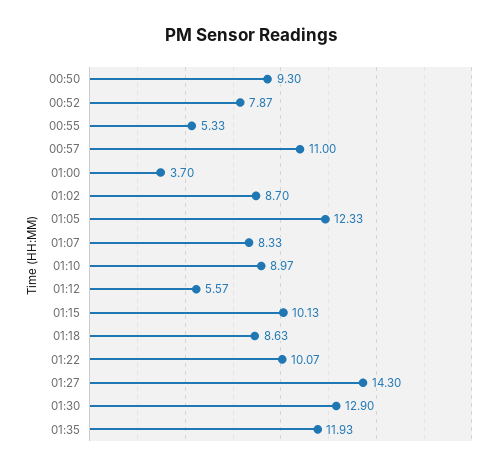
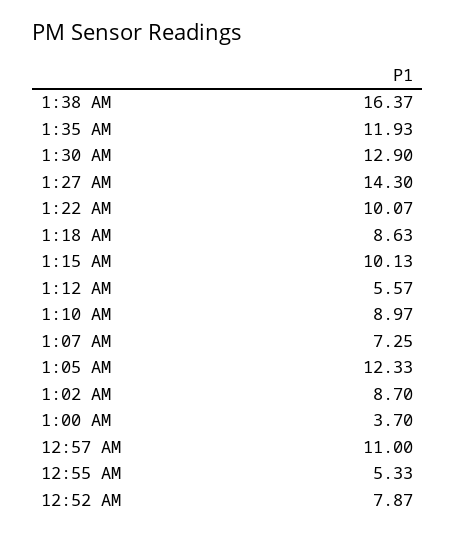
00:50: 9.3 -> none
01:07: 8.33 -> 7.25
1:38 AM: none -> 16.37

